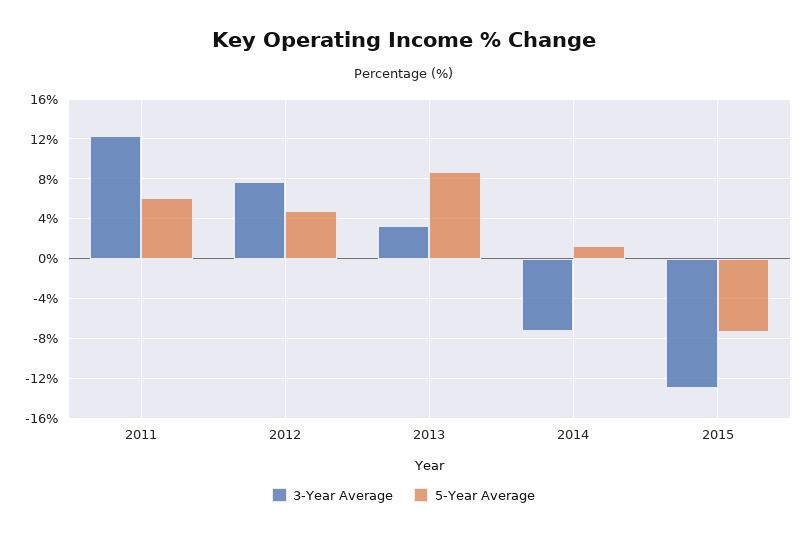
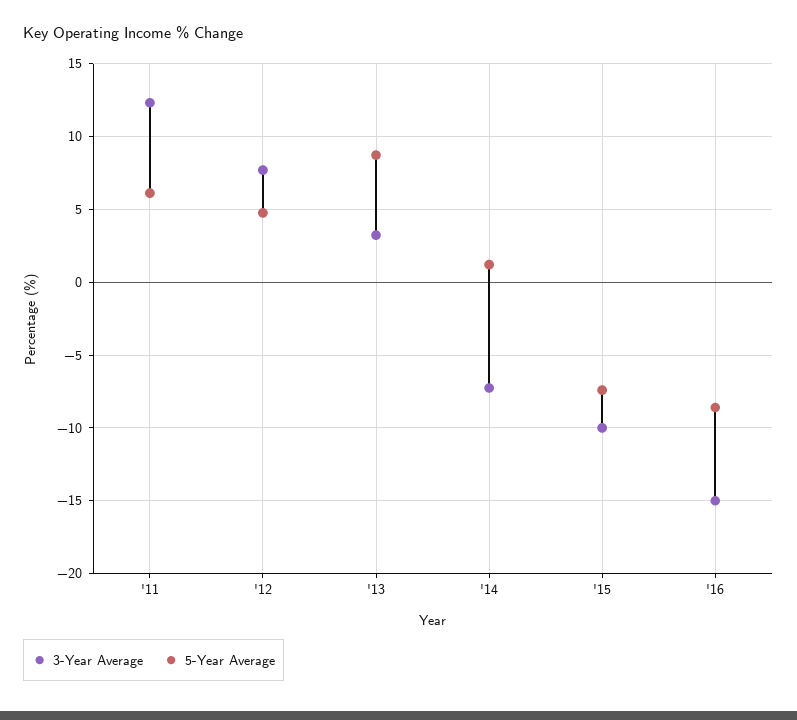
3-Year Average, 2015: -13 -> -10
3-Year Average, '16: none -> -15
5-Year Average, '16: none -> -8.5

